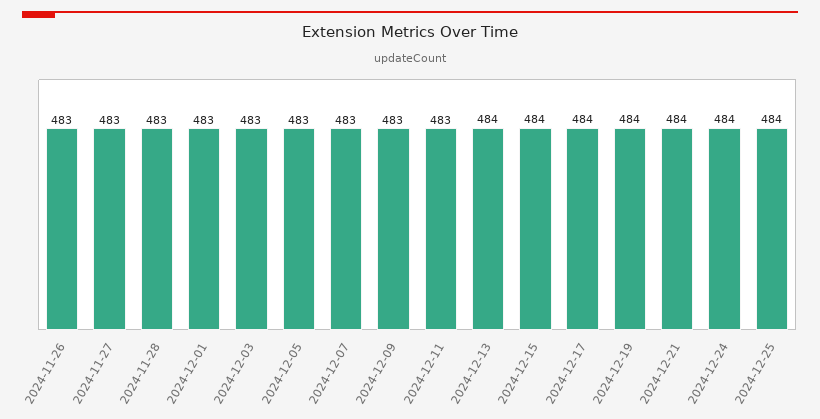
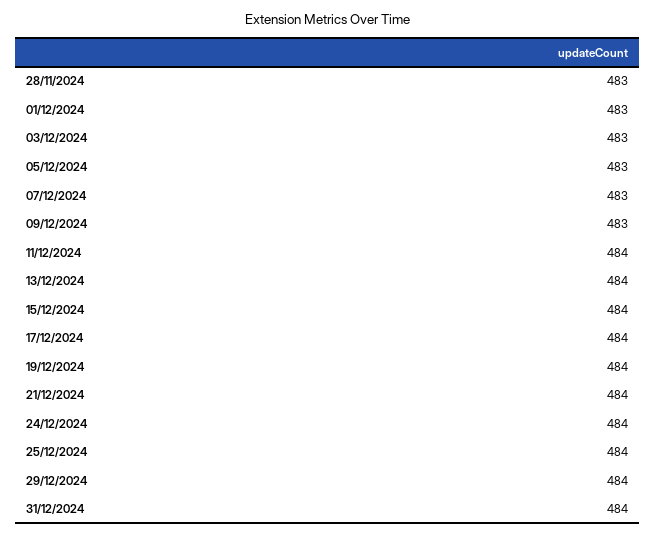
2024-11-26: 483 -> none
2024-11-27: 483 -> none
2024-12-11: 483 -> 484
29/12/2024: none -> 484
31/12/2024: none -> 484

